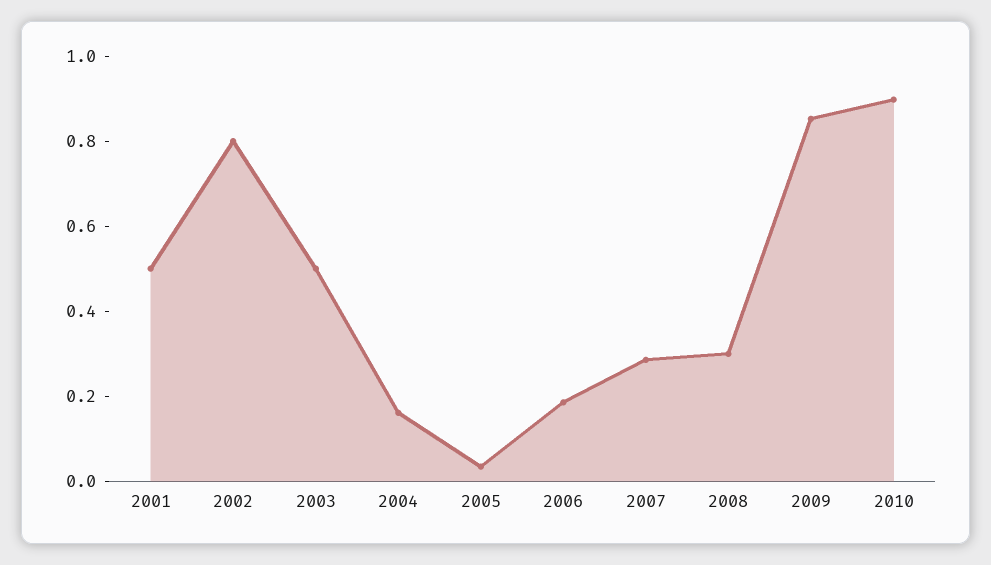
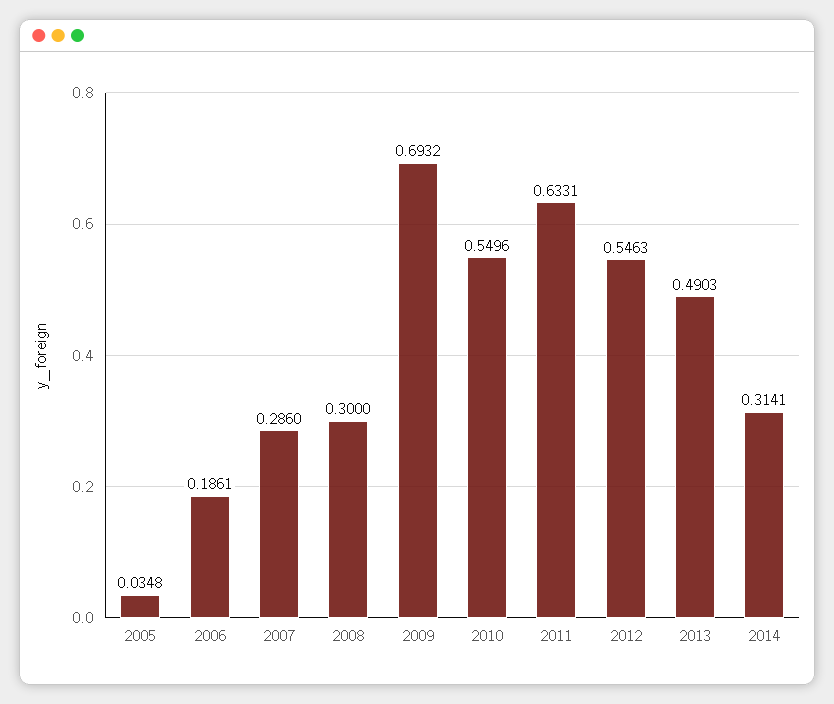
2001: 0.5 -> none
2002: 0.8 -> none
2003: 0.5 -> none
2004: 0.15 -> none
2009: 0.85 -> 0.6932
2010: 0.9 -> 0.5496
2011: none -> 0.6331
2012: none -> 0.5463
2013: none -> 0.4903
2014: none -> 0.3141

